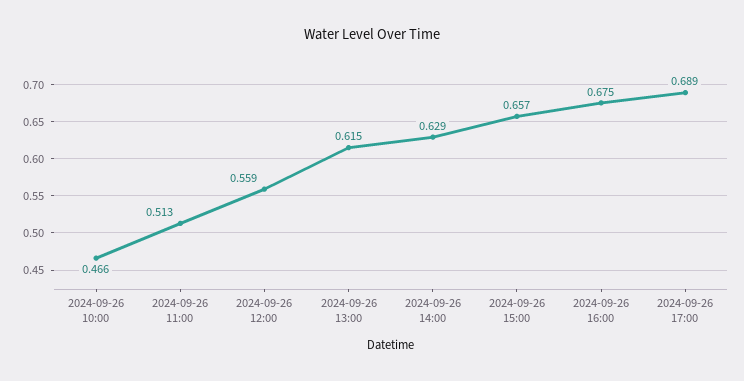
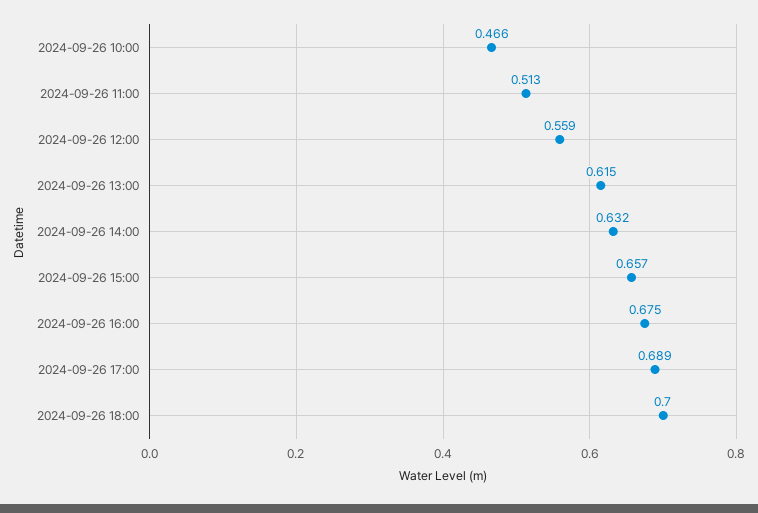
2024-09-26 14:00: 0.629 -> 0.632
2024-09-26 18:00: none -> 0.7

